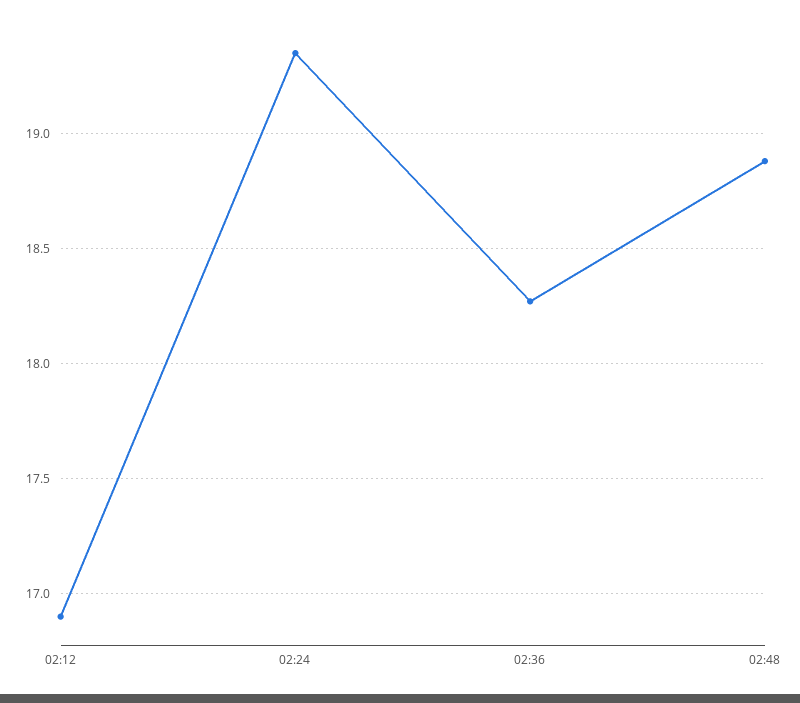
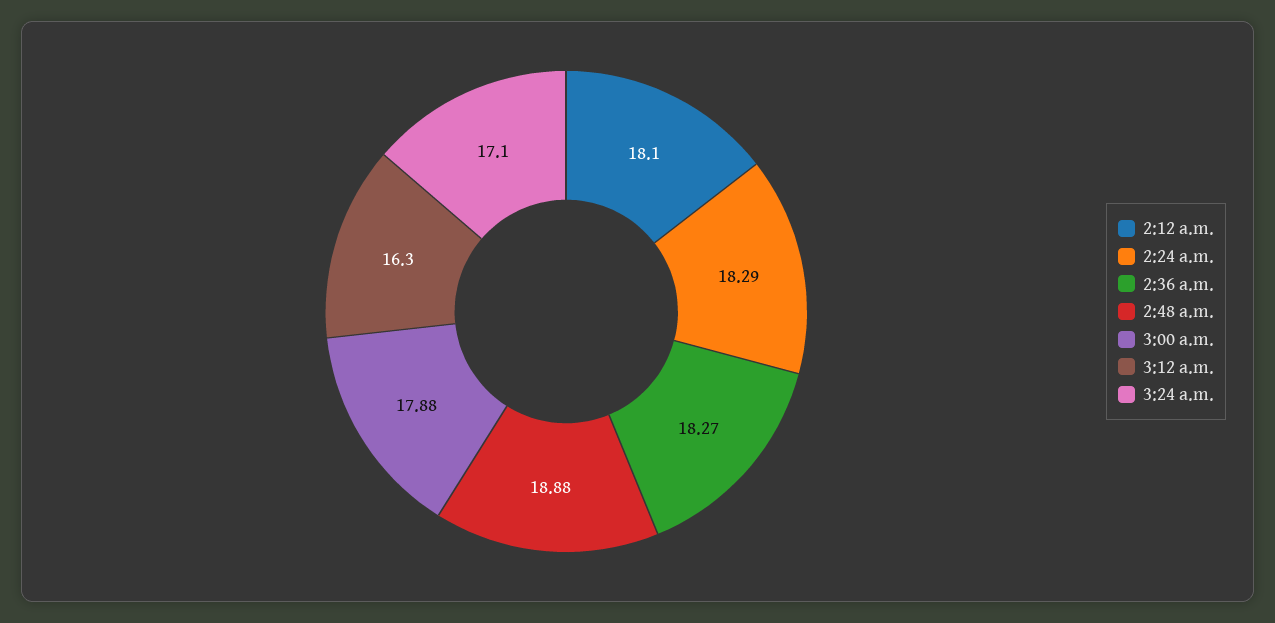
02:12: 16.9 -> 18.1
02:24: 19.35 -> 18.29
3:00 a.m.: none -> 17.88
3:12 a.m.: none -> 16.3
3:24 a.m.: none -> 17.1

